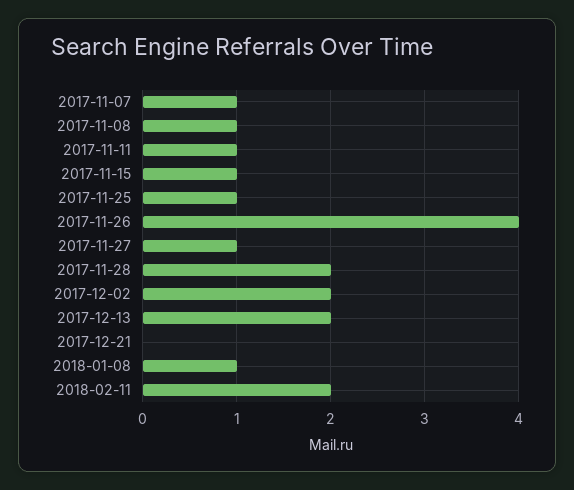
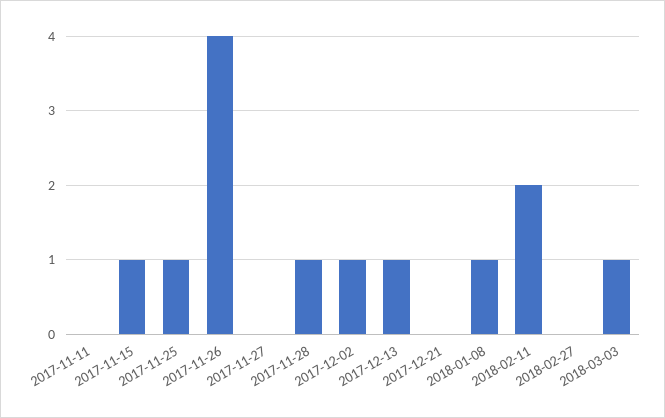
2017-11-07: 1 -> none
2017-11-08: 1 -> none
2017-11-11: 1 -> 0
2017-11-27: 1 -> 0
2017-11-28: 2 -> 1
2017-12-02: 2 -> 1
2017-12-13: 2 -> 1
2018-02-27: none -> 0
2018-03-03: none -> 1

